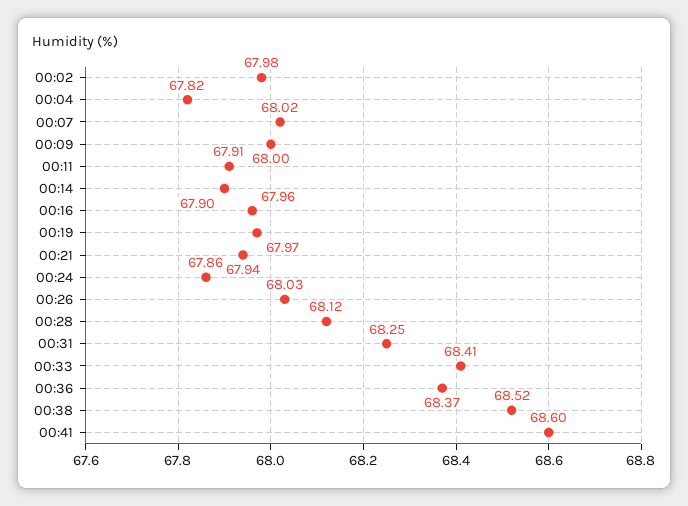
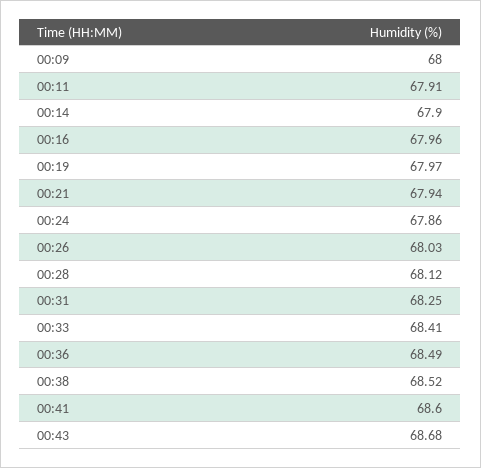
00:02: 67.98 -> none
00:04: 67.82 -> none
00:07: 68.02 -> none
00:36: 68.37 -> 68.49
00:43: none -> 68.68

